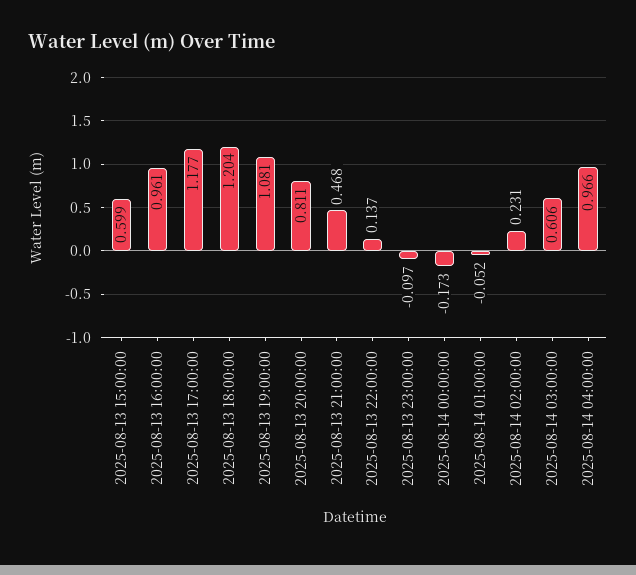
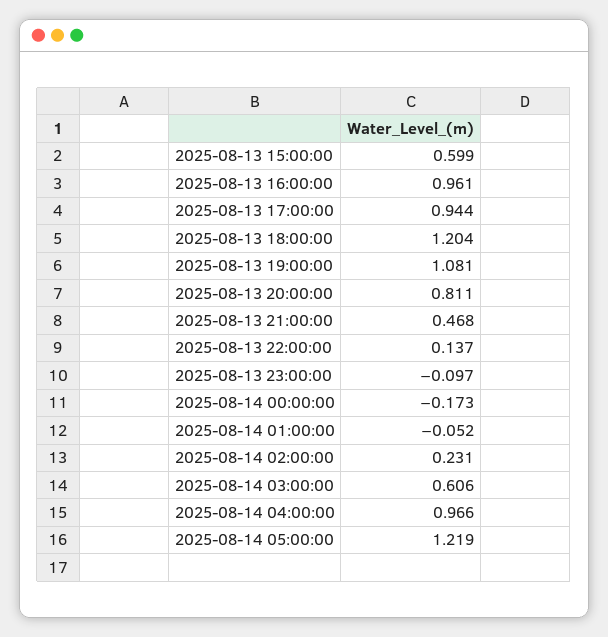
2025-08-13 17:00:00: 1.177 -> 0.944
2025-08-14 05:00:00: none -> 1.219

